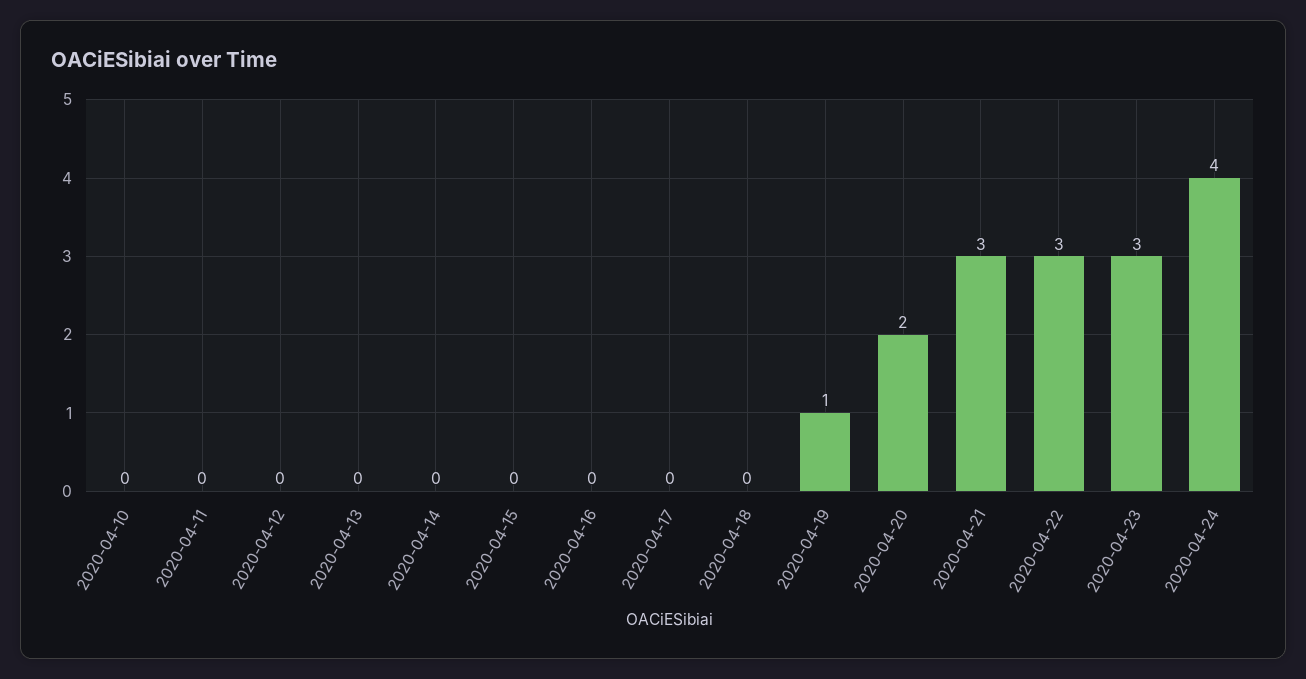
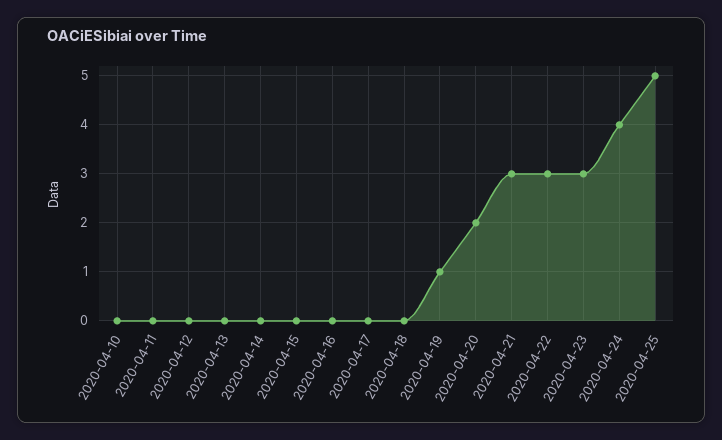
2020-04-25: none -> 5

